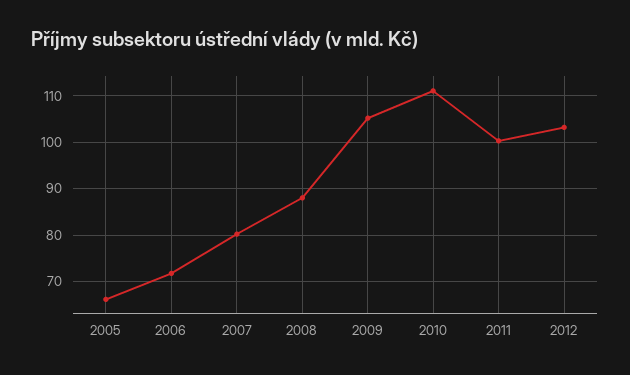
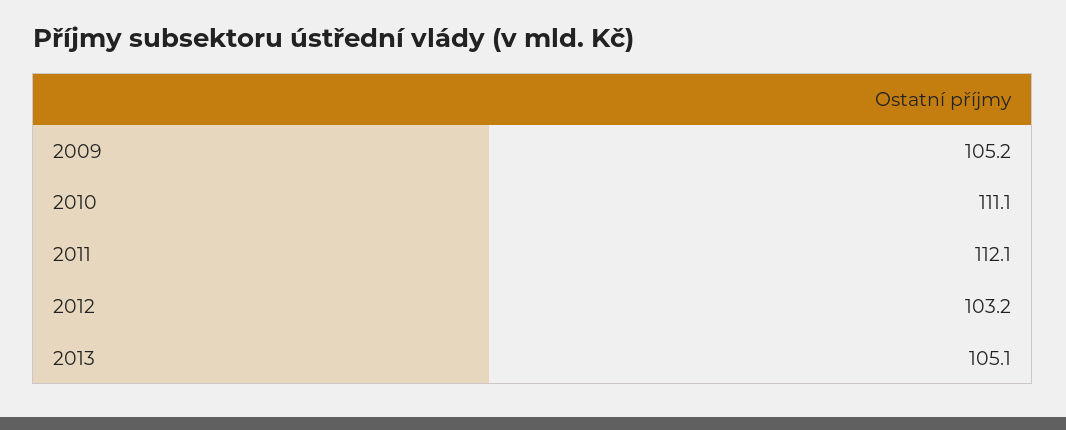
2005: 66 -> none
2006: 72 -> none
2007: 80 -> none
2008: 88 -> none
2011: 100 -> 112.1
2013: none -> 105.1

